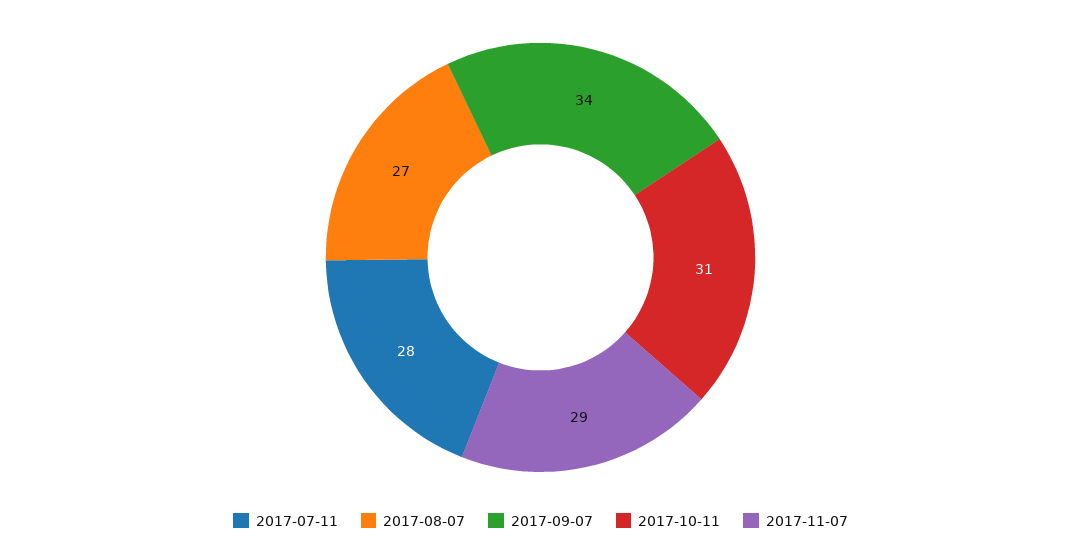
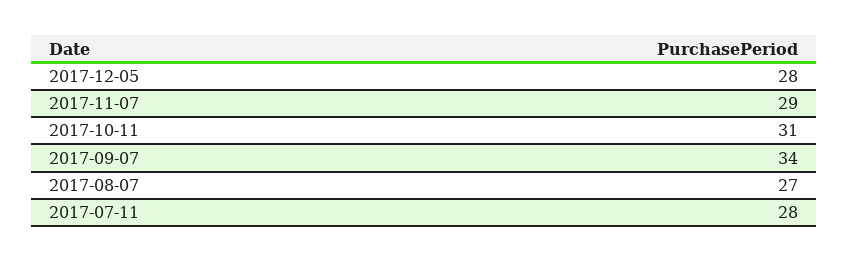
2017-12-05: none -> 28

